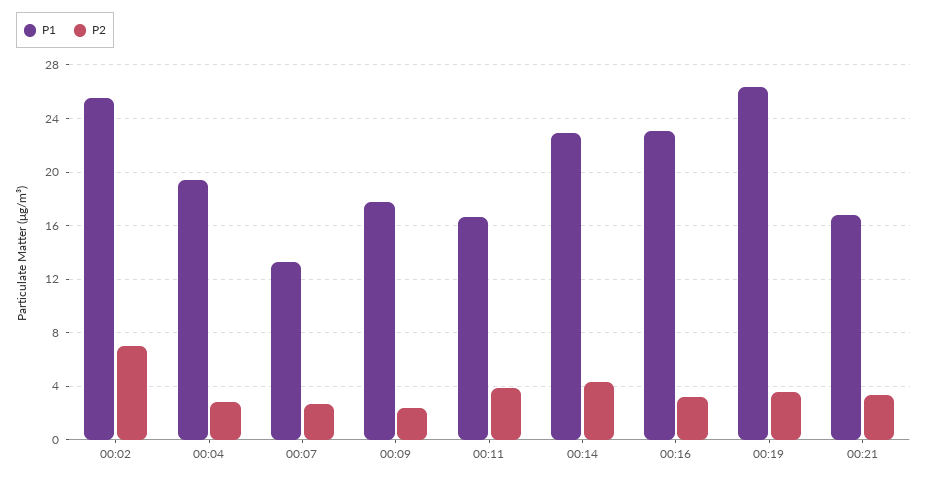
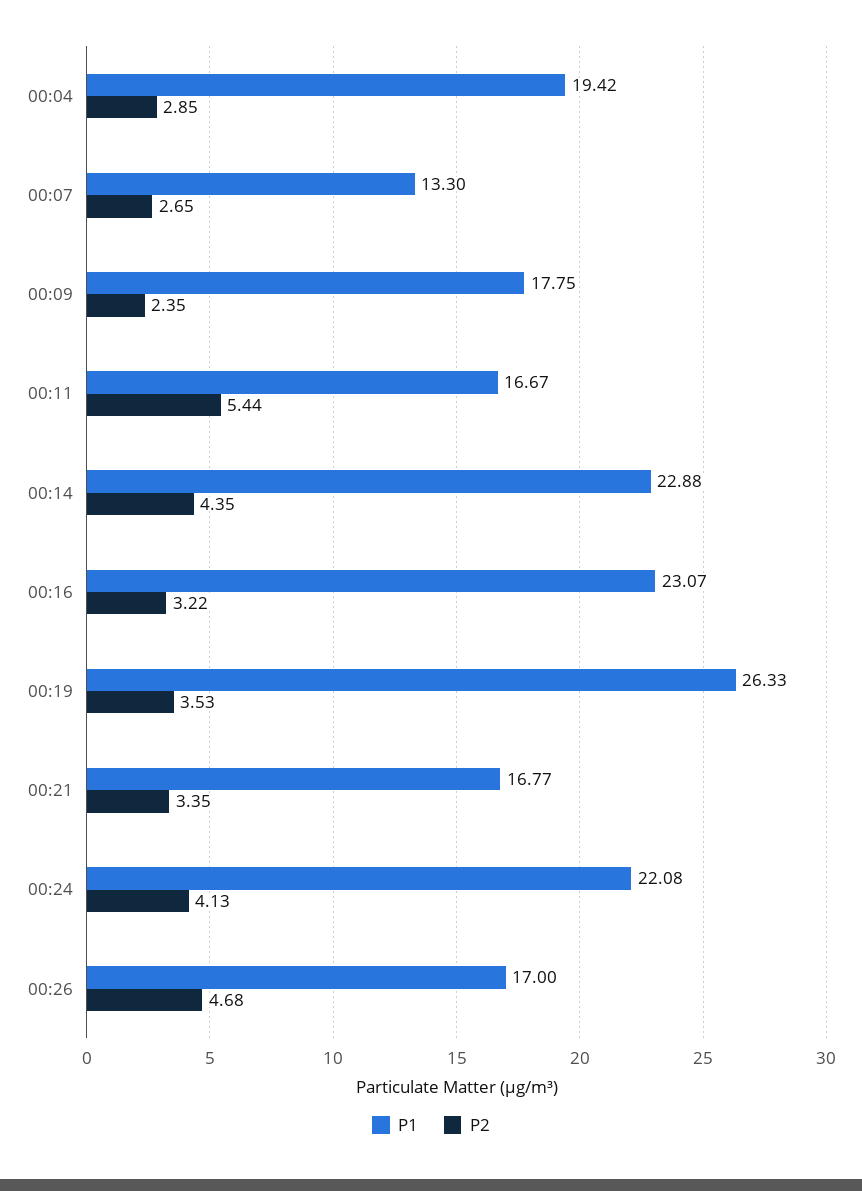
P1, 00:02: 25.5 -> none
P2, 00:02: 7 -> none
P2, 00:11: 4 -> 5.44
P1, 00:24: none -> 22.08
P2, 00:24: none -> 4.13
P1, 00:26: none -> 17
P2, 00:26: none -> 4.68

